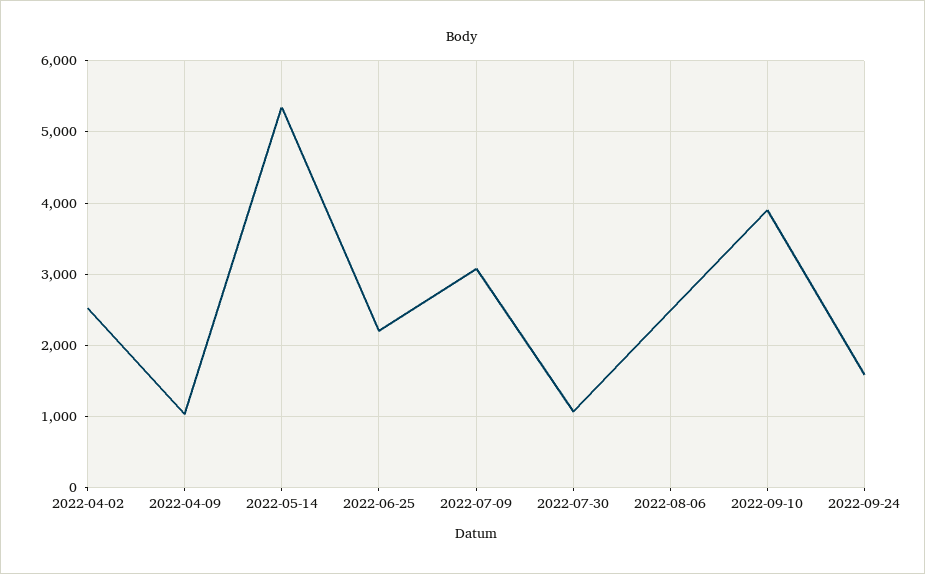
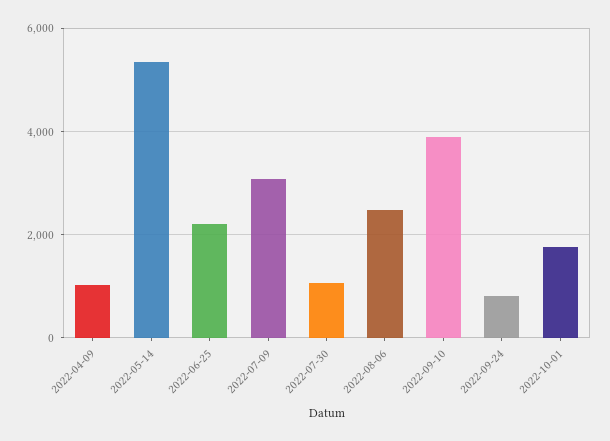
2022-04-02: 2500 -> none
2022-09-24: 1600 -> 800
2022-10-01: none -> 1800

